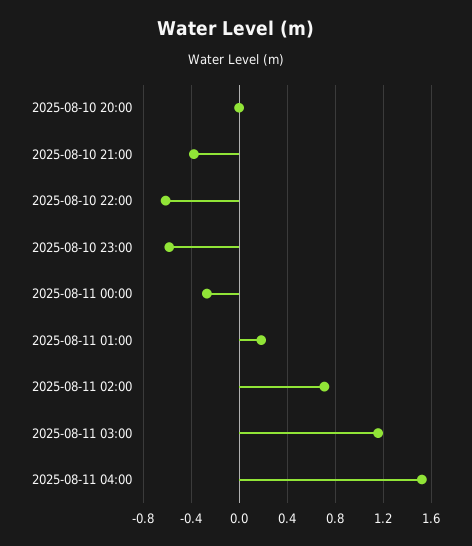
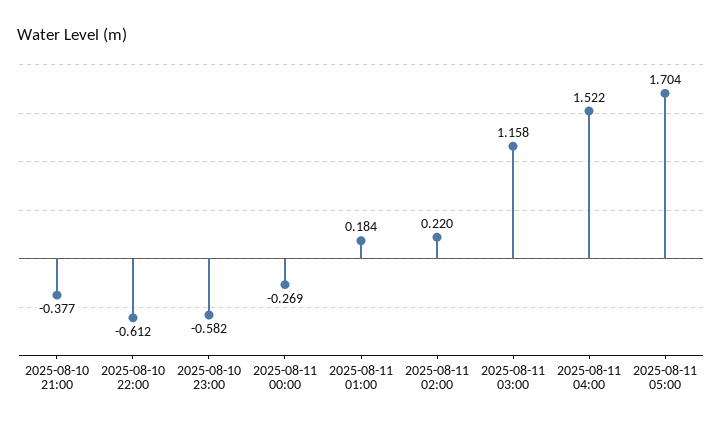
2025-08-10 20:00: 0 -> none
2025-08-11 02:00: 0.7 -> 0.22
2025-08-11 05:00: none -> 1.704

